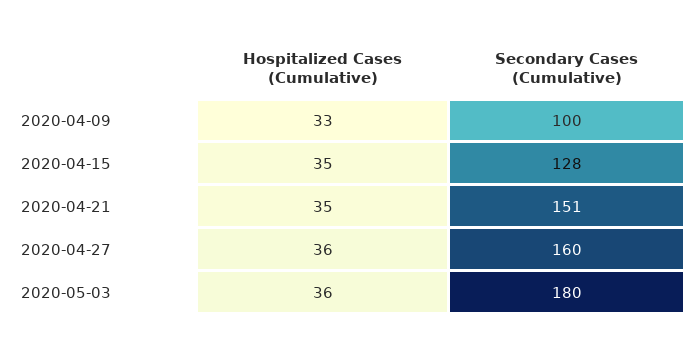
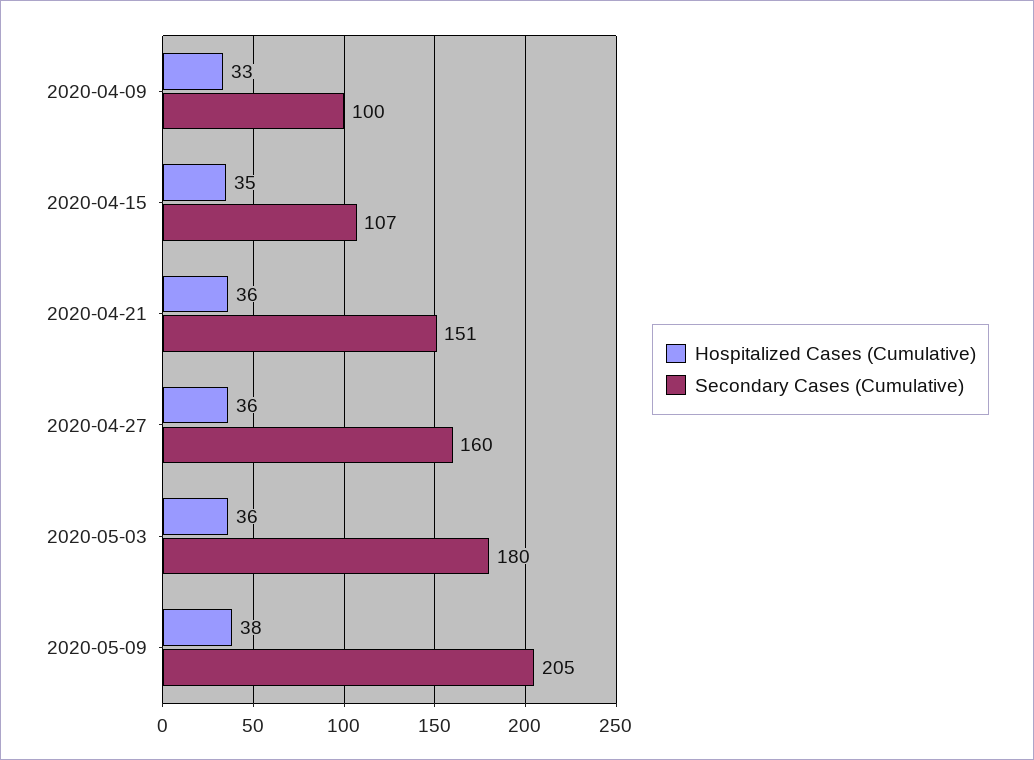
Secondary Cases (Cumulative), 2020-04-15: 128 -> 107
Hospitalized Cases (Cumulative), 2020-04-21: 35 -> 36
Hospitalized Cases (Cumulative), 2020-05-09: none -> 38
Secondary Cases (Cumulative), 2020-05-09: none -> 205

